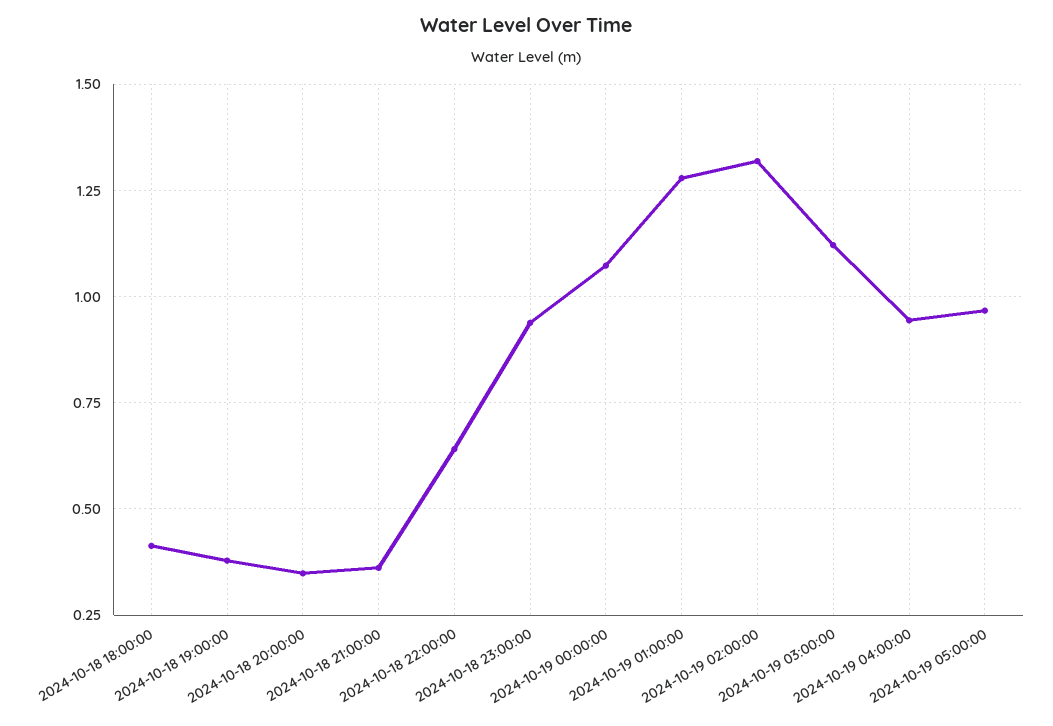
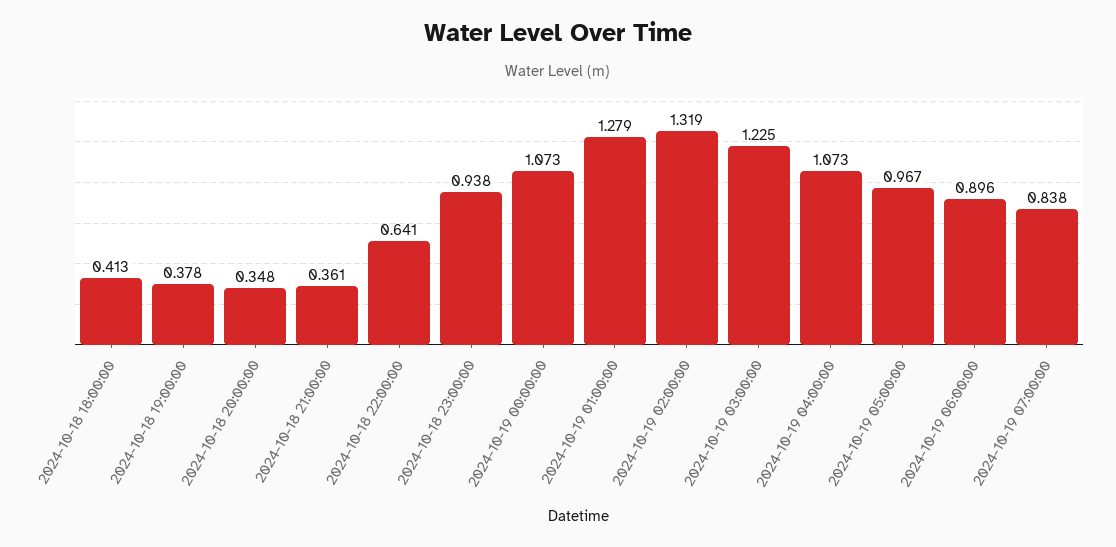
2024-10-19 03:00:00: 1.125 -> 1.225
2024-10-19 04:00:00: 0.95 -> 1.073
2024-10-19 06:00:00: none -> 0.896
2024-10-19 07:00:00: none -> 0.838

